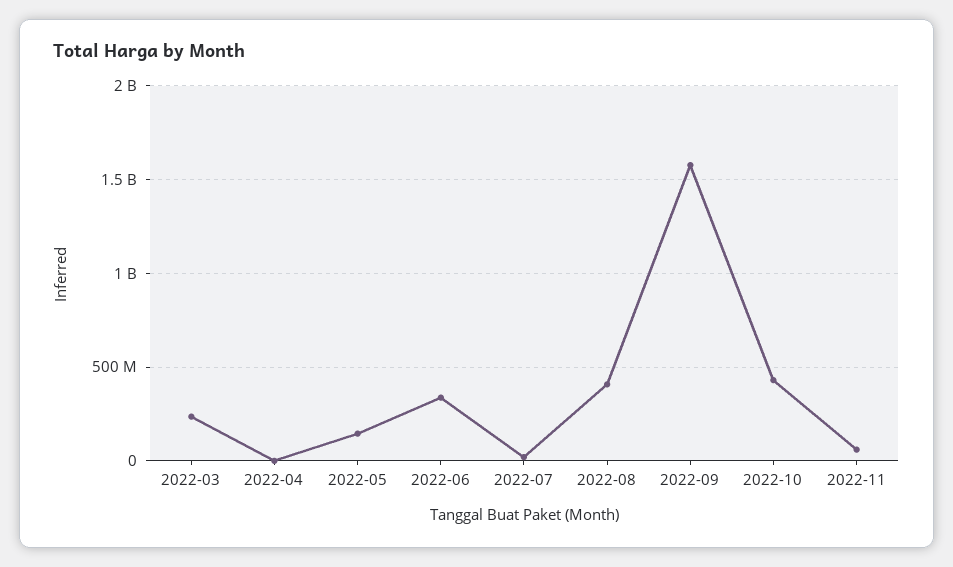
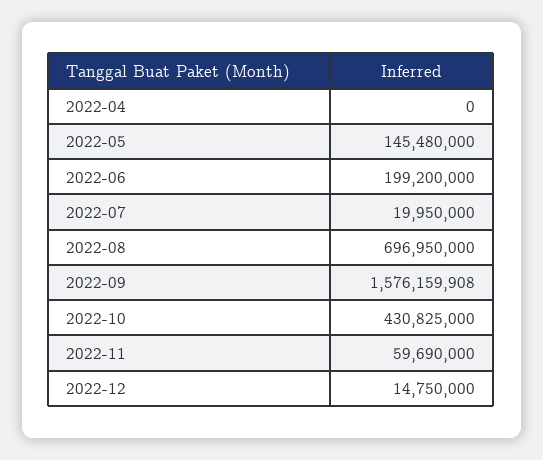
2022-03: 250000000 -> none
2022-06: 350000000 -> 199200000
2022-08: 400000000 -> 696950000
2022-12: none -> 14750000

